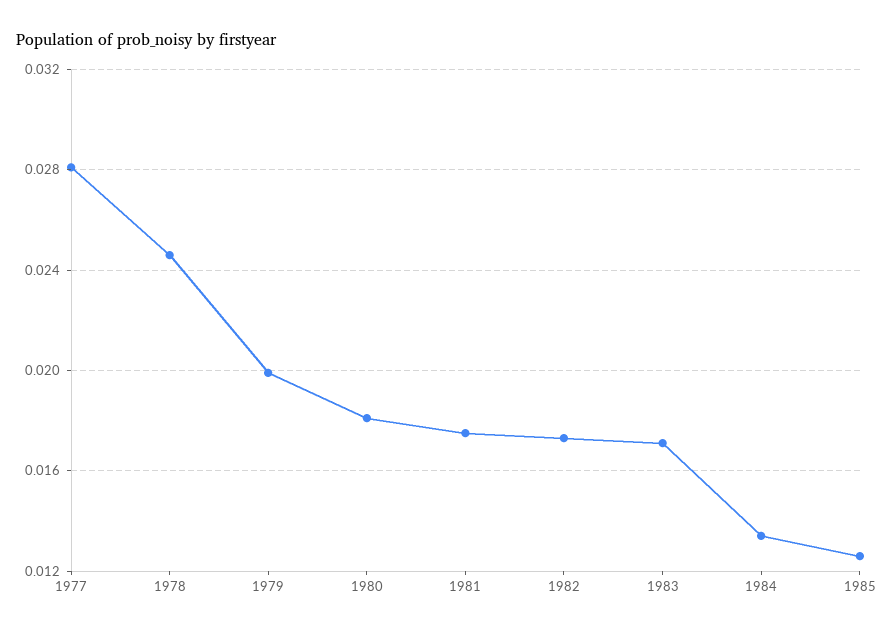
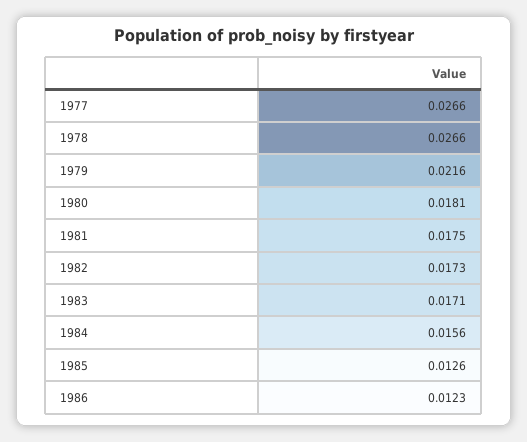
1977: 0.028 -> 0.0266
1978: 0.0245 -> 0.0266
1979: 0.02 -> 0.0216
1984: 0.0135 -> 0.0156
1986: none -> 0.0123

